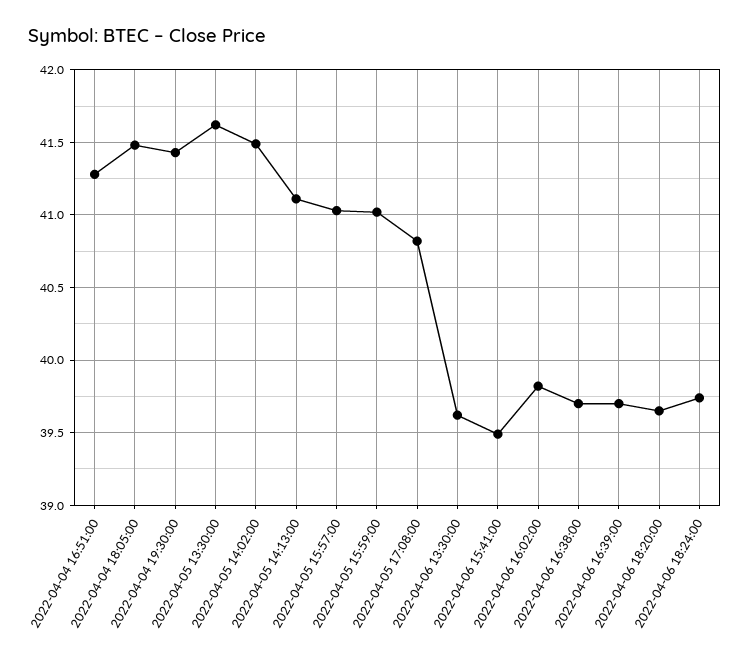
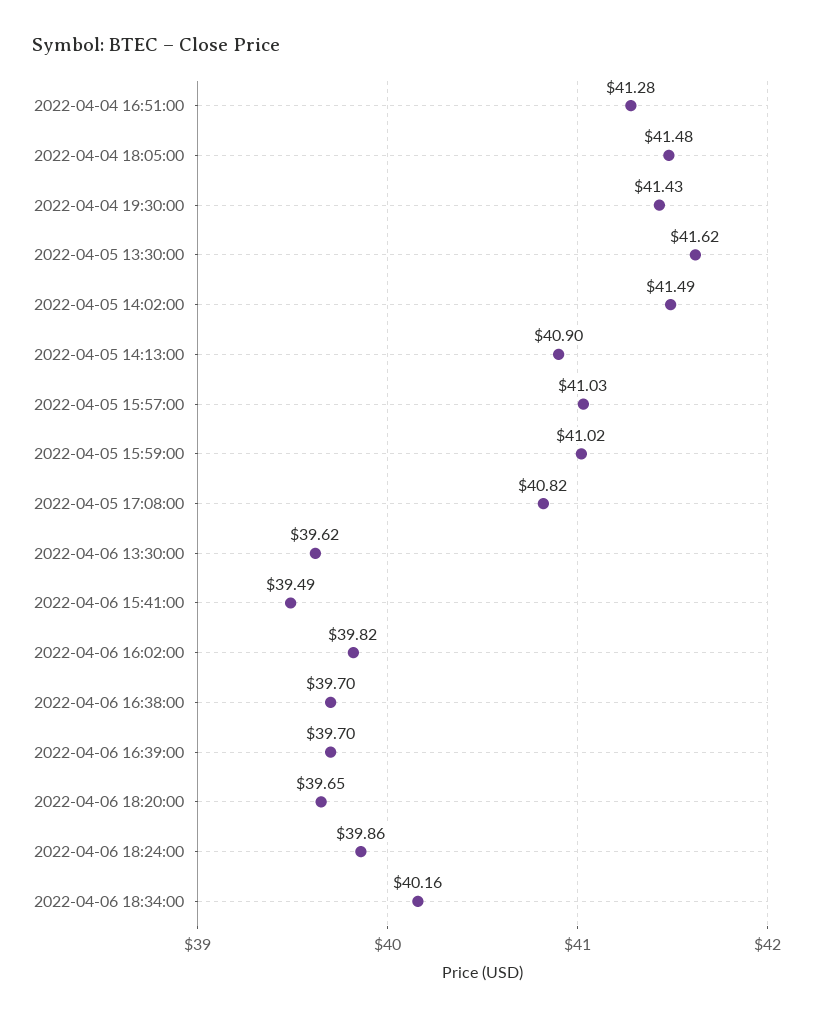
2022-04-05 14:13:00: 41.1 -> 40.9
2022-04-06 18:24:00: 39.75 -> 39.86
2022-04-06 18:34:00: none -> 40.16

